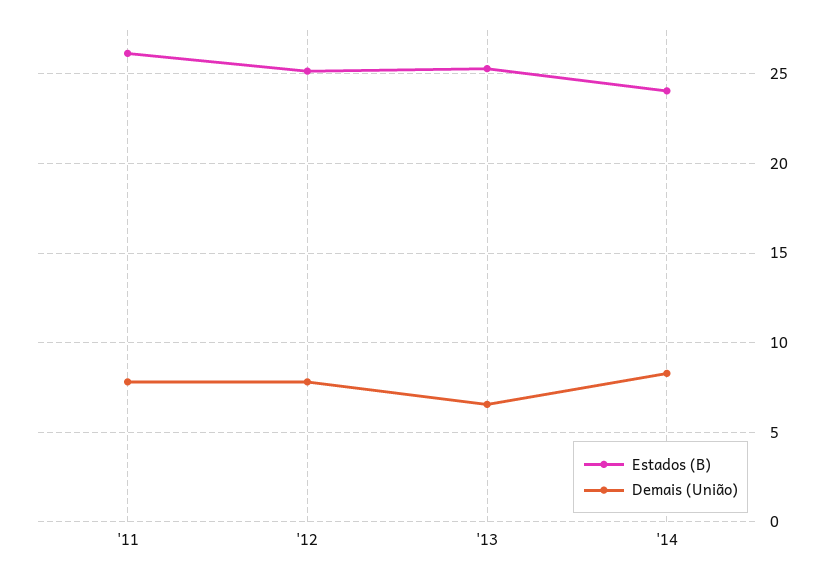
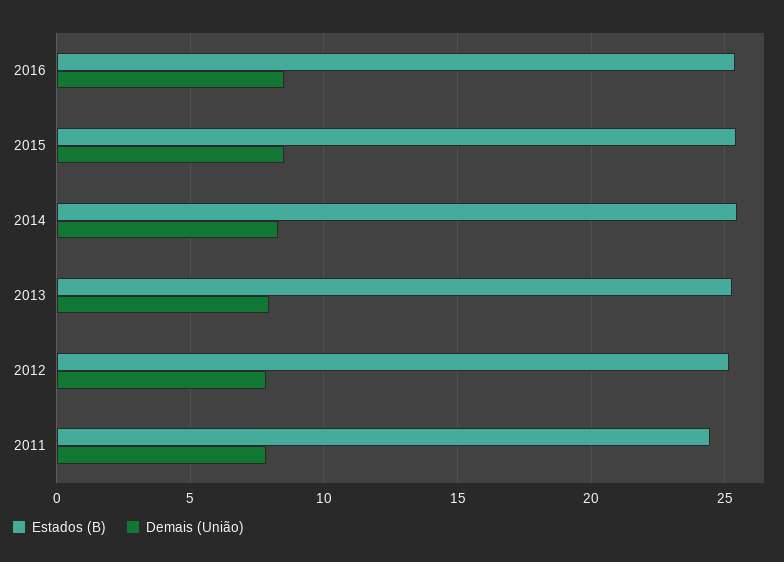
Estados (B), '11: 26 -> 24.5
Demais (União), '13: 6.5 -> 8
Estados (B), '14: 24 -> 25.5
Estados (B), 2016: none -> 25.5
Demais (União), 2016: none -> 8.5
Estados (B), 2015: none -> 25.5
Demais (União), 2015: none -> 8.5

